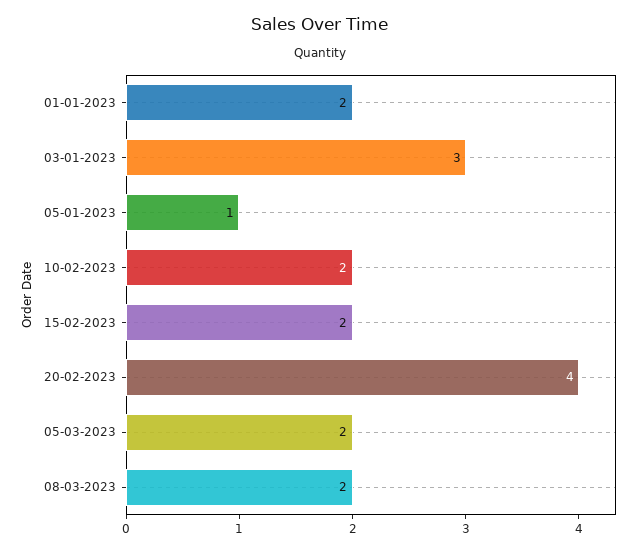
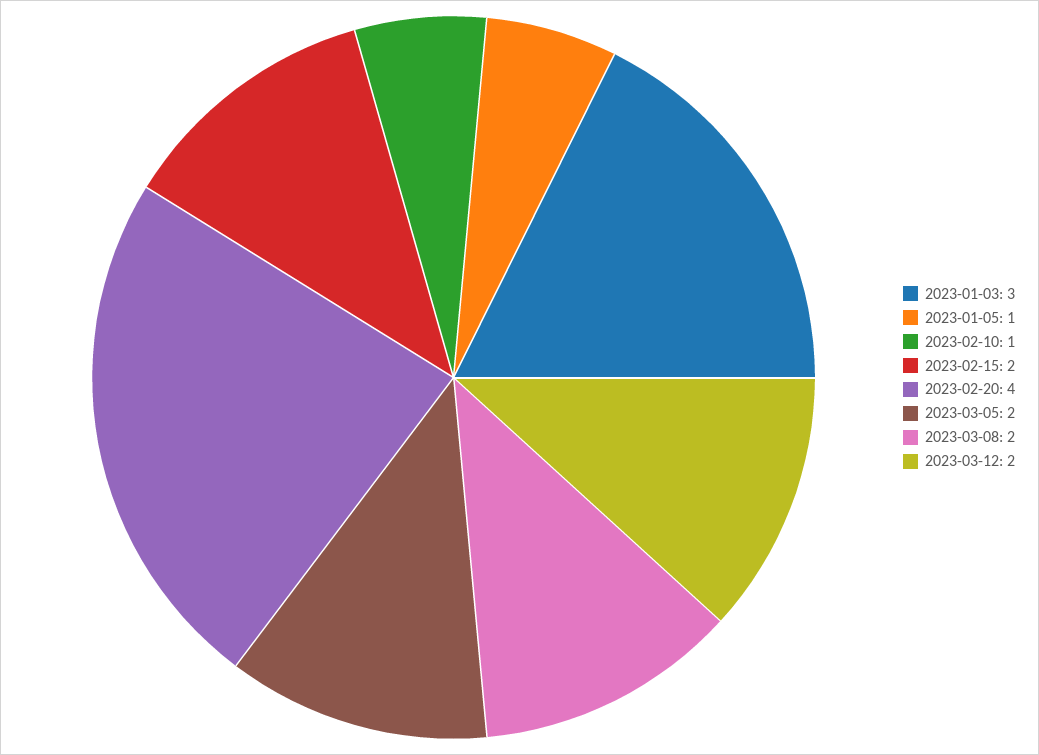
01-01-2023: 2 -> none
10-02-2023: 2 -> 1
2023-03-12: none -> 2

